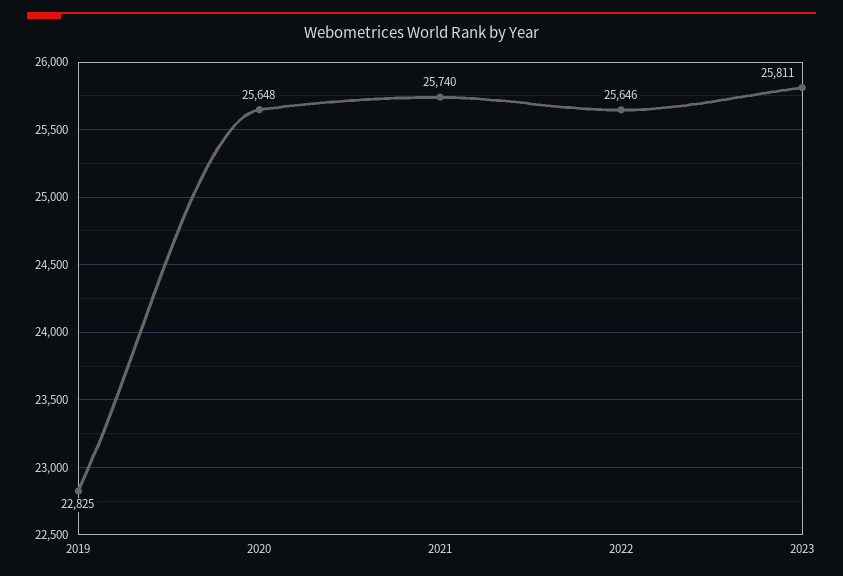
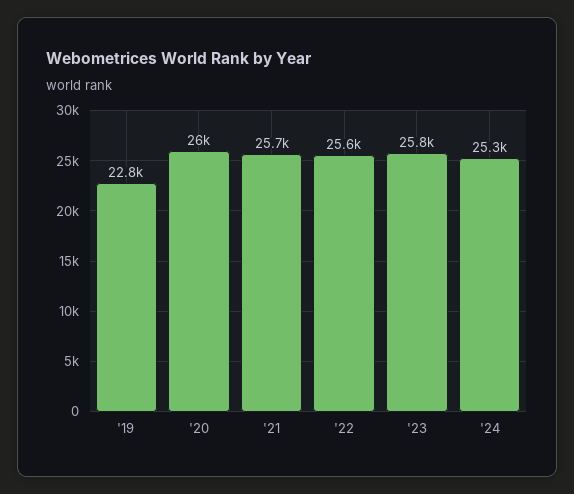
2020: 25648 -> 26000
'24: none -> 25300

